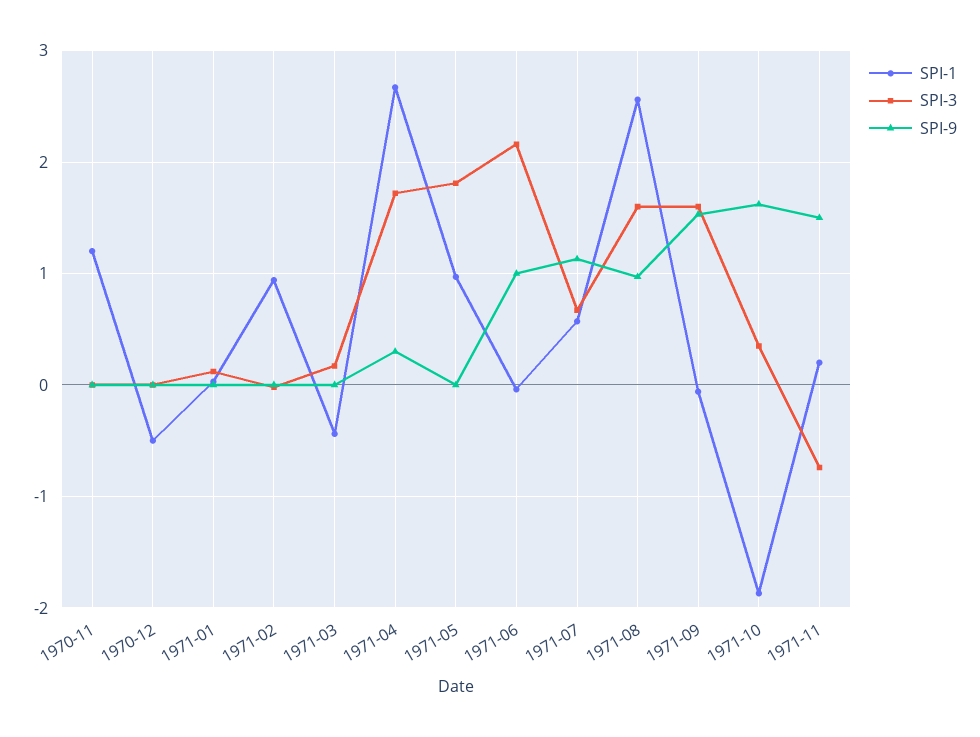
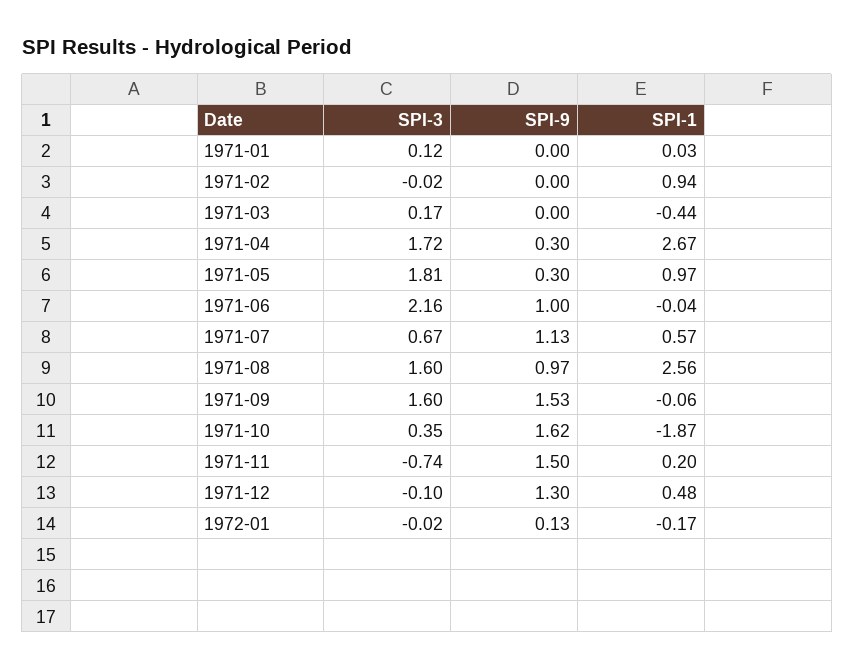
SPI-1, 1970-11: 1.2 -> none
SPI-3, 1970-11: 0 -> none
SPI-9, 1970-11: 0 -> none
SPI-1, 1970-12: -0.5 -> none
SPI-3, 1970-12: 0 -> none
SPI-9, 1970-12: 0 -> none
SPI-9, 1971-05: 0 -> 0.3
SPI-3, 1971-12: none -> -0.1
SPI-9, 1971-12: none -> 1.3
SPI-1, 1971-12: none -> 0.48
SPI-3, 1972-01: none -> -0.02
SPI-9, 1972-01: none -> 0.13
SPI-1, 1972-01: none -> -0.17

